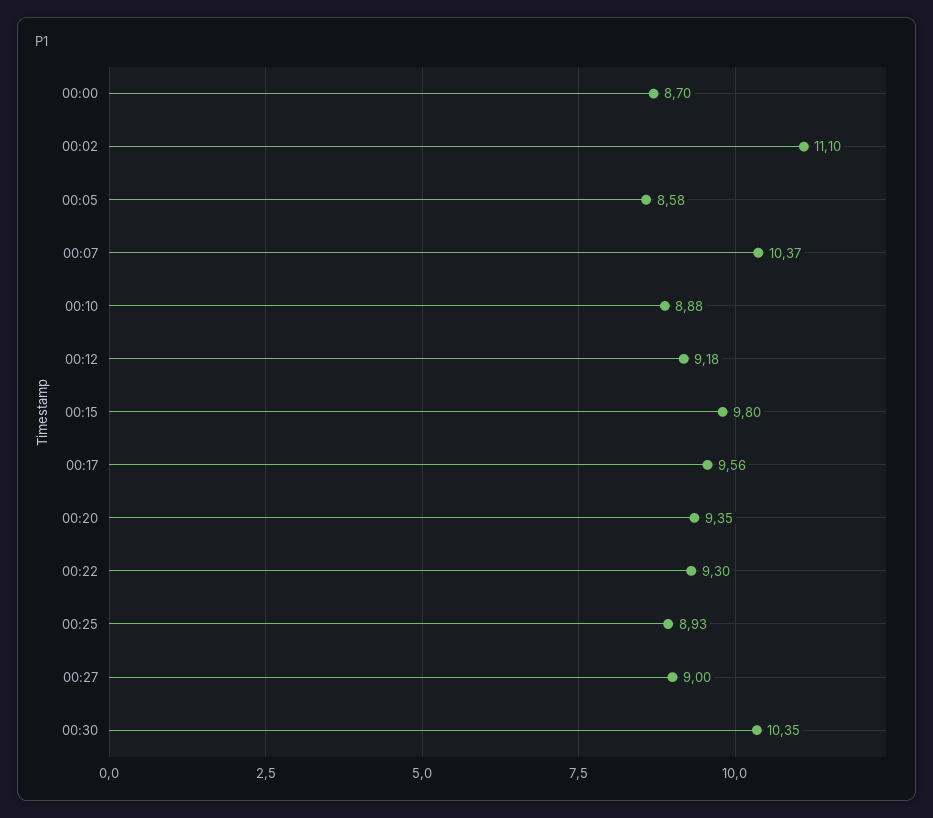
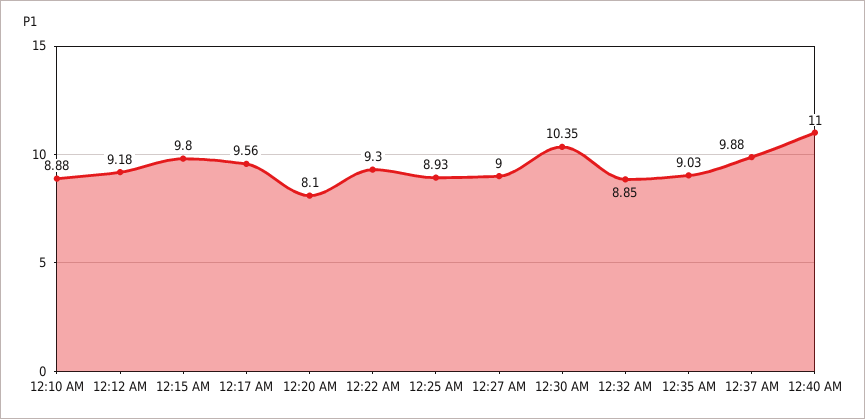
00:00: 8.7 -> none
00:02: 11.1 -> none
00:05: 8.58 -> none
00:07: 10.37 -> none
00:20: 9.35 -> 8.1
12:32 AM: none -> 8.85
12:35 AM: none -> 9.03
12:37 AM: none -> 9.88
12:40 AM: none -> 11

